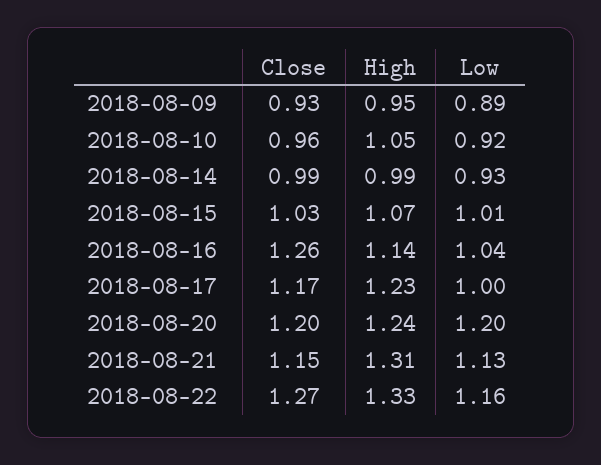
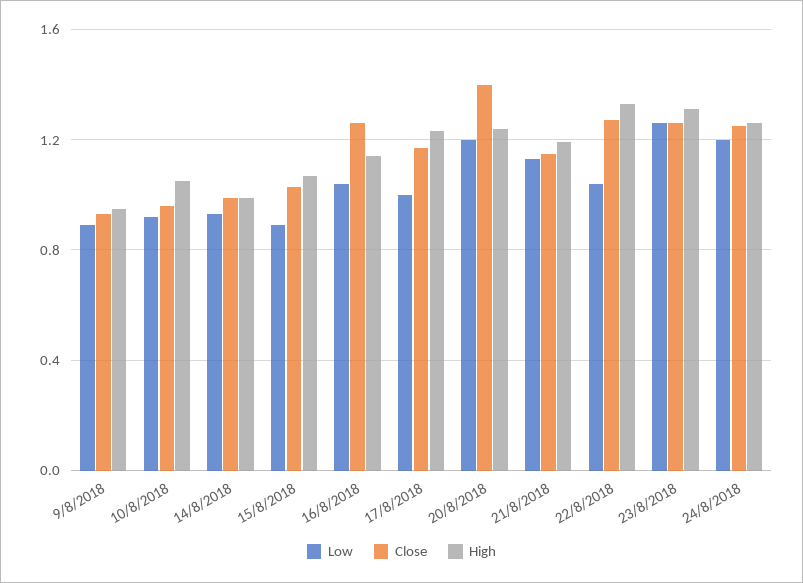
Low, 2018-08-15: 1.01 -> 0.9
Close, 2018-08-20: 1.2 -> 1.4
High, 2018-08-21: 1.31 -> 1.2
Low, 2018-08-22: 1.16 -> 1.05
Low, 23/8/2018: none -> 1.25
Close, 23/8/2018: none -> 1.25
High, 23/8/2018: none -> 1.3
Low, 24/8/2018: none -> 1.2
Close, 24/8/2018: none -> 1.25
High, 24/8/2018: none -> 1.25

